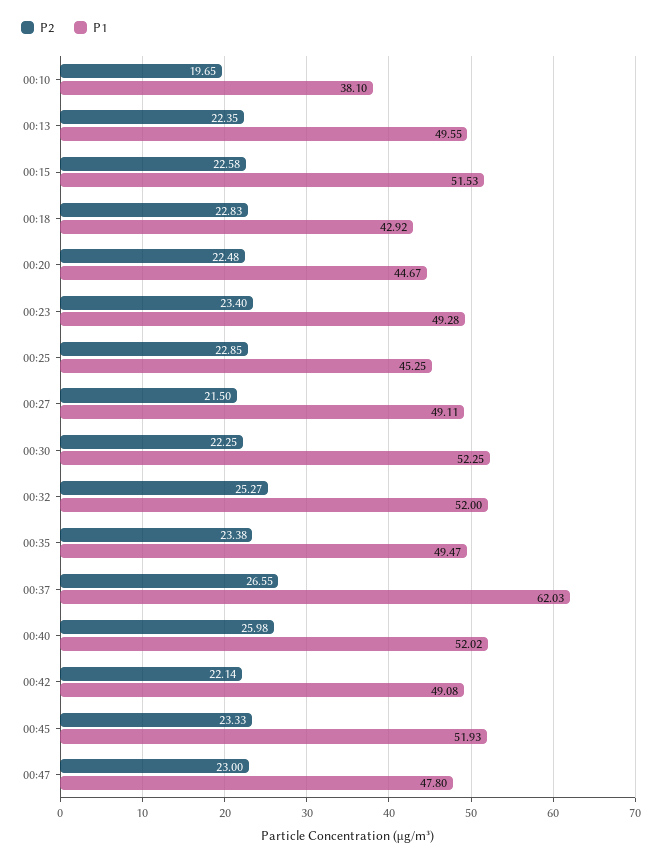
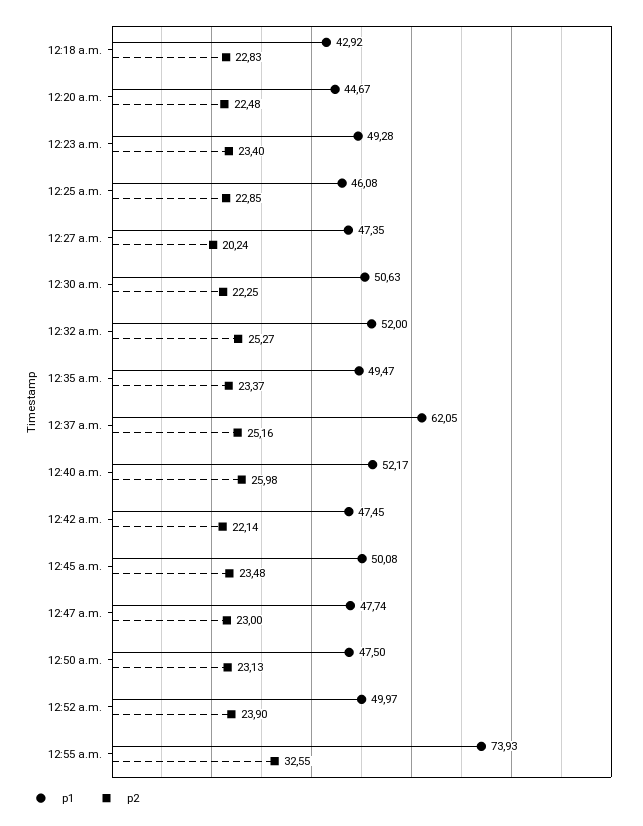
P2, 00:10: 19.65 -> none
P1, 00:10: 38.1 -> none
P2, 00:13: 22.35 -> none
P1, 00:13: 49.55 -> none
P2, 00:15: 22.58 -> none
P1, 00:15: 51.53 -> none
P1, 00:25: 45.25 -> 46.08
P2, 00:27: 21.5 -> 20.24
P1, 00:27: 49.11 -> 47.35
P1, 00:30: 52.25 -> 50.63
P2, 00:35: 23.38 -> 23.37
P2, 00:37: 26.55 -> 25.16
P1, 00:37: 62.03 -> 62.05
P1, 00:40: 52.02 -> 52.17
P1, 00:42: 49.08 -> 47.45
P2, 00:45: 23.33 -> 23.48
P1, 00:45: 51.93 -> 50.08
P1, 00:47: 47.8 -> 47.74
P1, 12:50 a.m.: none -> 47.5
P2, 12:50 a.m.: none -> 23.13
P1, 12:52 a.m.: none -> 49.97
P2, 12:52 a.m.: none -> 23.9
P1, 12:55 a.m.: none -> 73.93
P2, 12:55 a.m.: none -> 32.55

